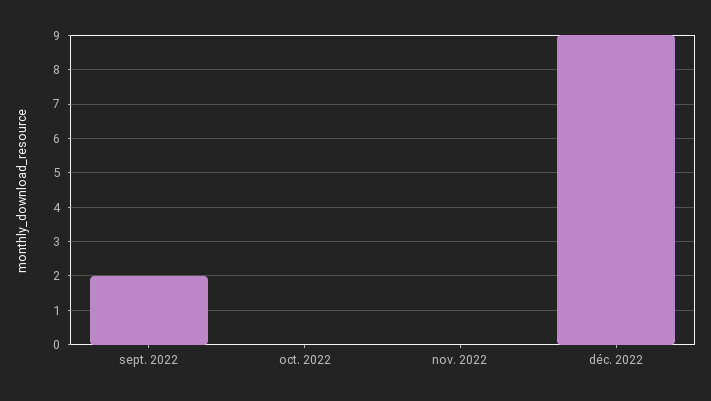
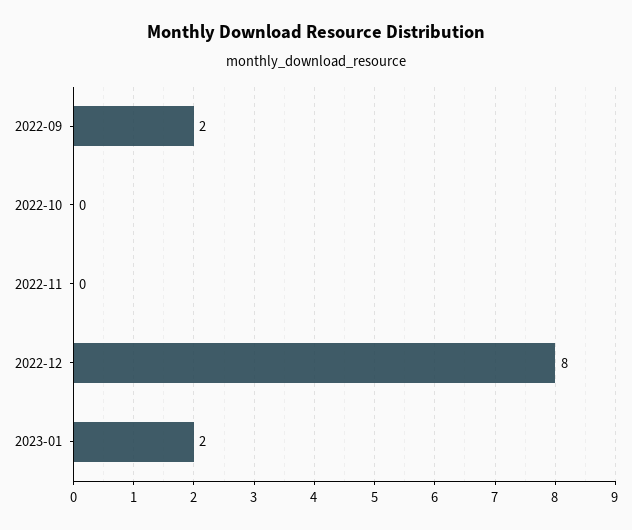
déc. 2022: 9 -> 8
2023-01: none -> 2

